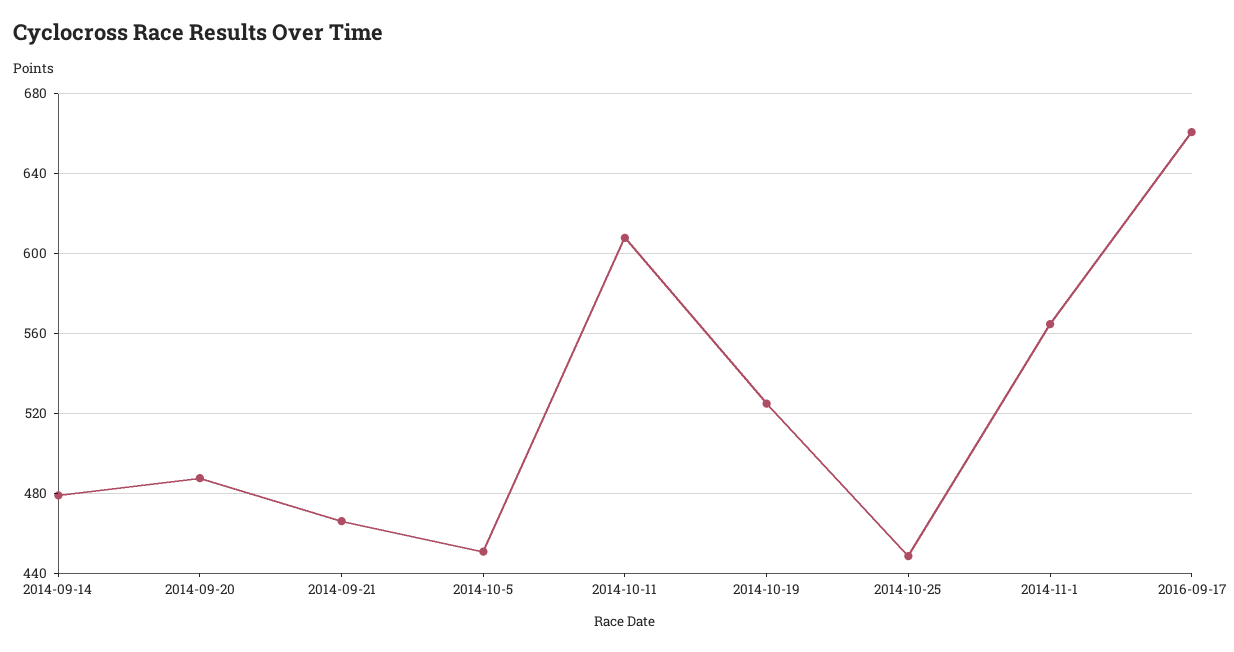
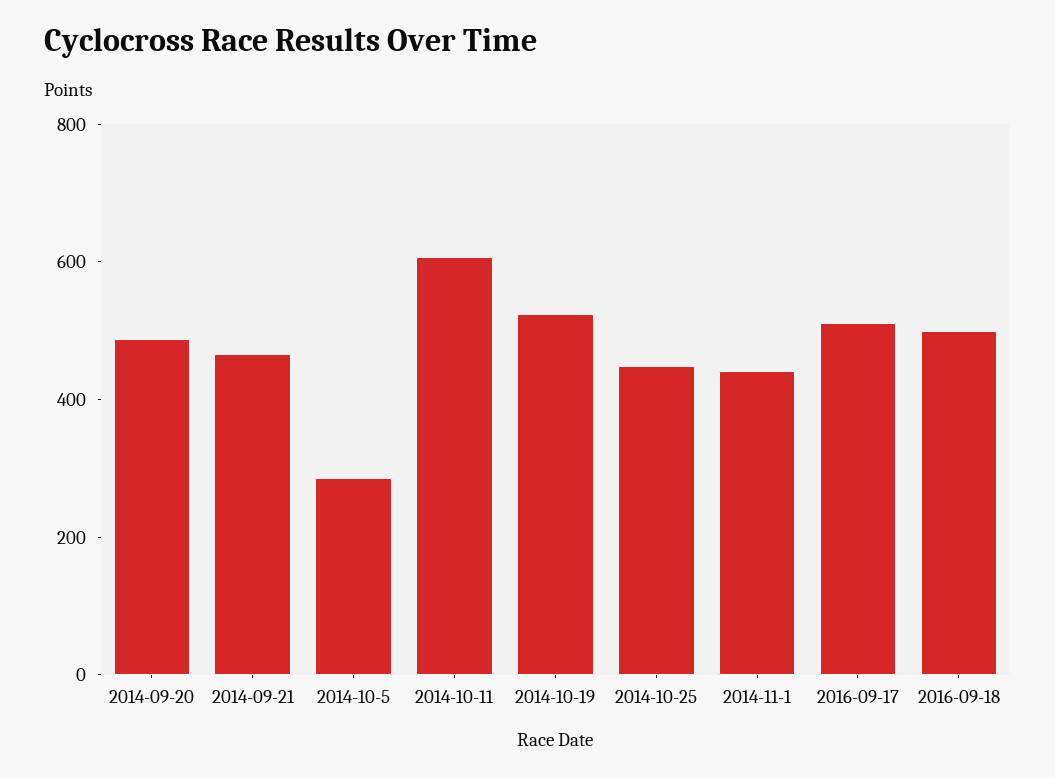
2014-09-14: 480 -> none
2014-10-5: 450 -> 300
2014-11-1: 565 -> 450
2016-09-17: 660 -> 500
2016-09-18: none -> 500

